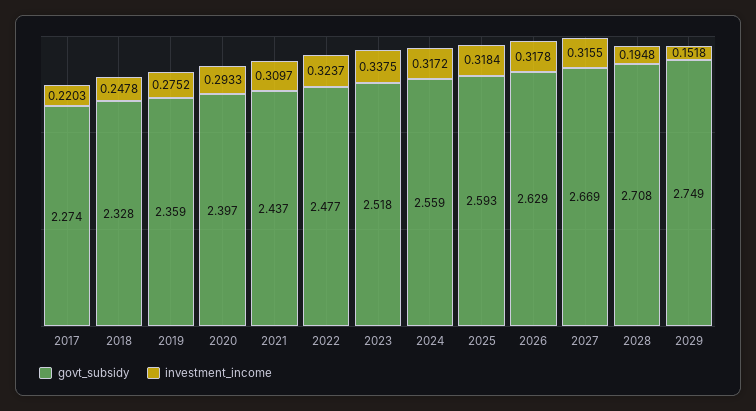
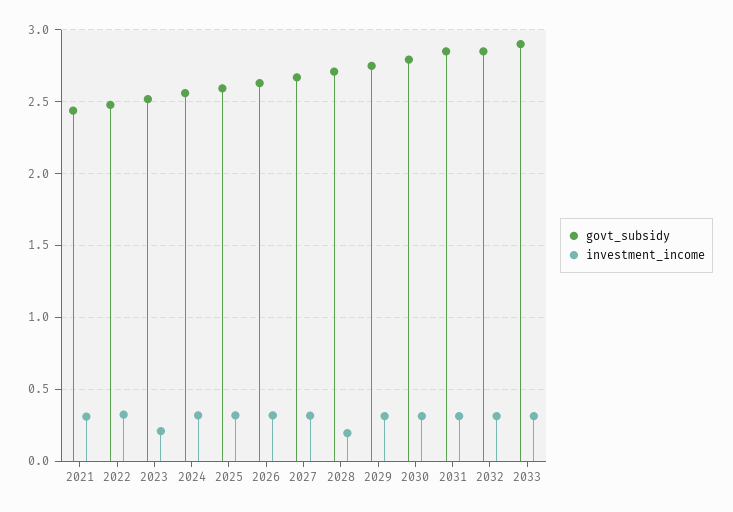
govt_subsidy, 2017: 2.274 -> none
investment_income, 2017: 0.2203 -> none
govt_subsidy, 2018: 2.328 -> none
investment_income, 2018: 0.2478 -> none
govt_subsidy, 2019: 2.359 -> none
investment_income, 2019: 0.2752 -> none
govt_subsidy, 2020: 2.397 -> none
investment_income, 2020: 0.2933 -> none
investment_income, 2023: 0.3375 -> 0.2
investment_income, 2029: 0.1518 -> 0.3
govt_subsidy, 2030: none -> 2.8
investment_income, 2030: none -> 0.3
govt_subsidy, 2031: none -> 2.85
investment_income, 2031: none -> 0.3
govt_subsidy, 2032: none -> 2.85
investment_income, 2032: none -> 0.3
govt_subsidy, 2033: none -> 2.9
investment_income, 2033: none -> 0.3

